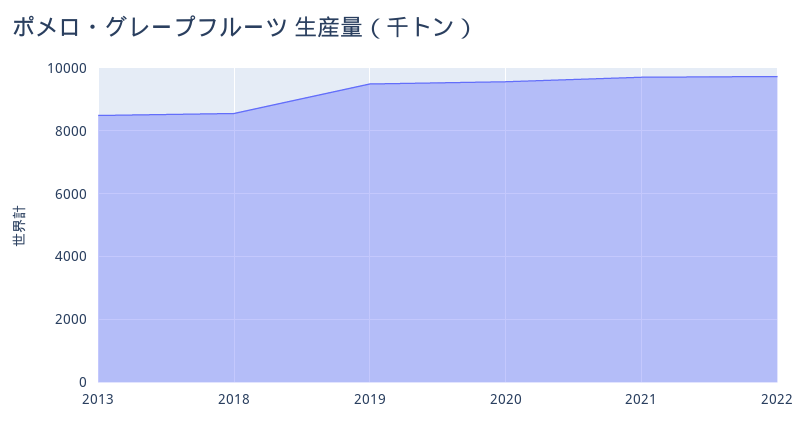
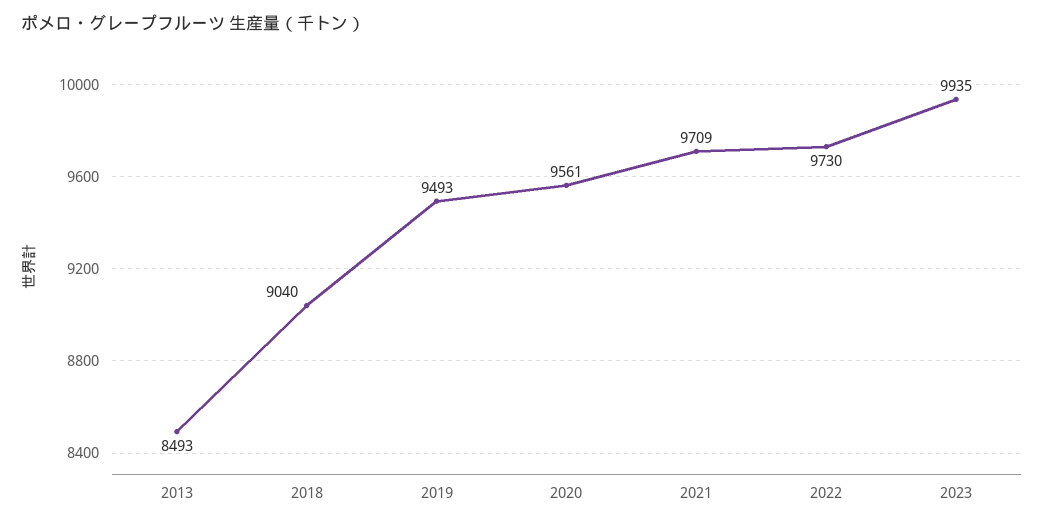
2018: 8600 -> 9040
2023: none -> 9935

